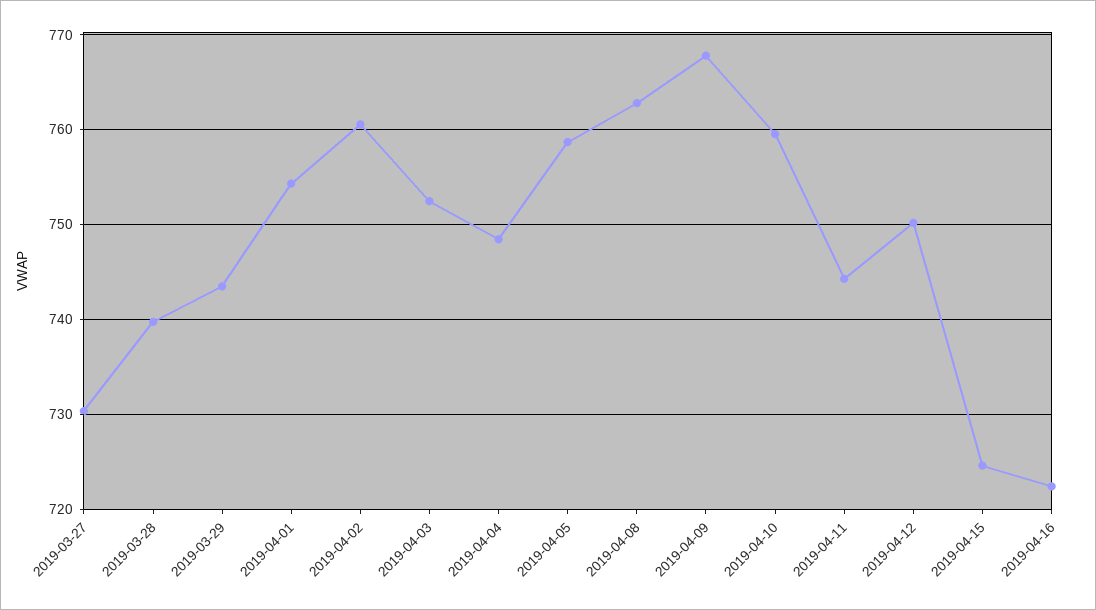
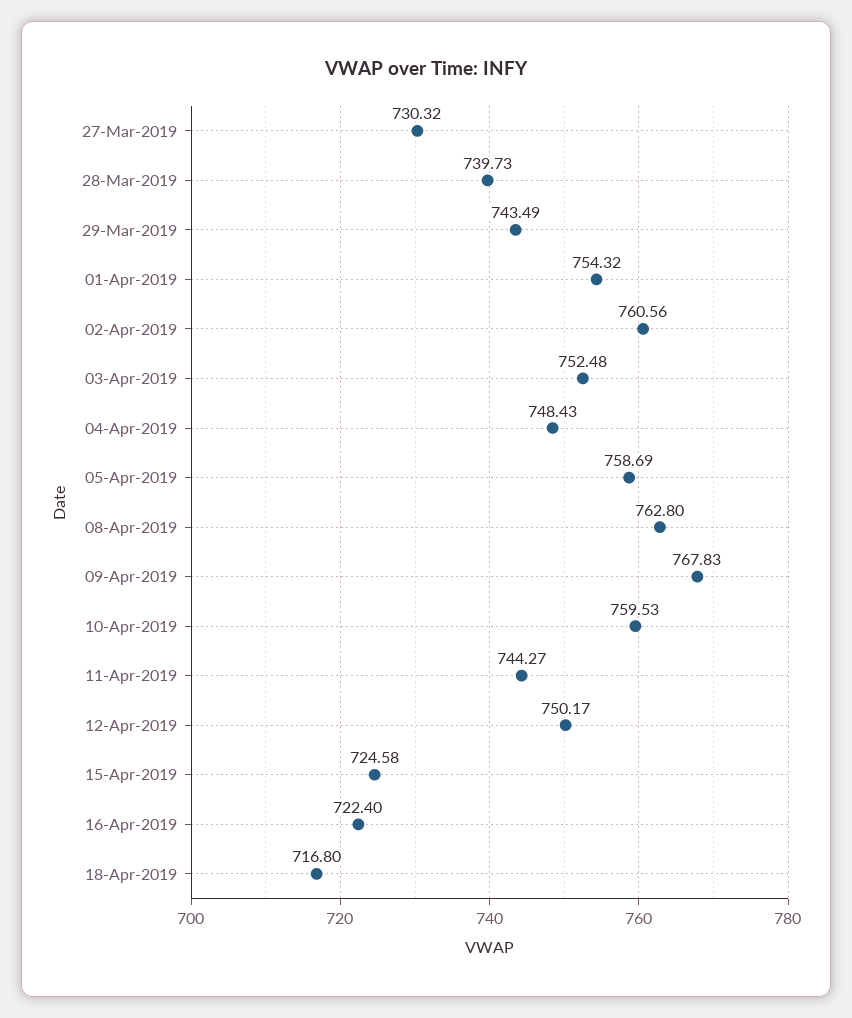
18-Apr-2019: none -> 716.8

